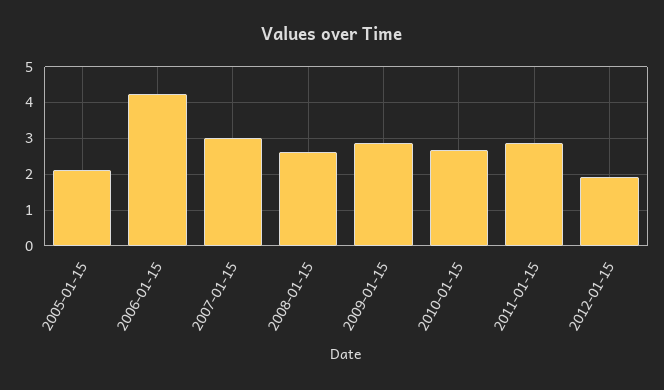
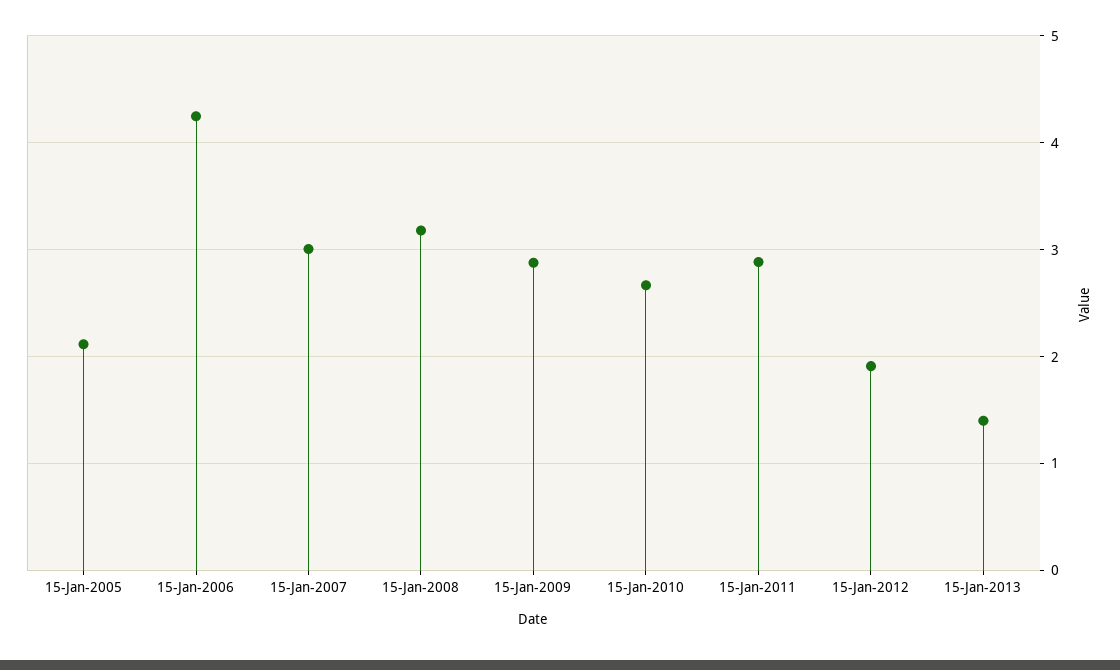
2008-01-15: 2.6 -> 3.2
15-Jan-2013: none -> 1.4

